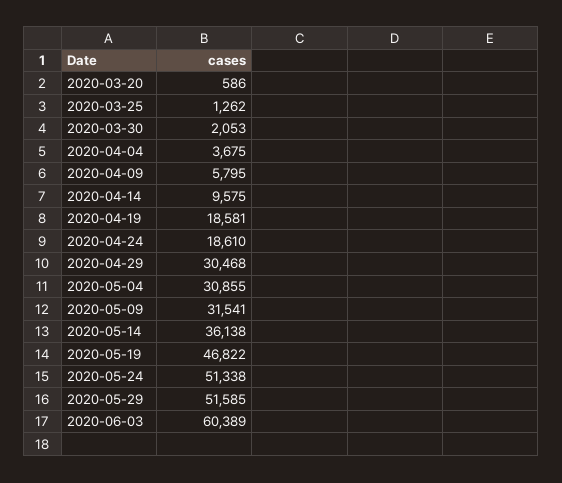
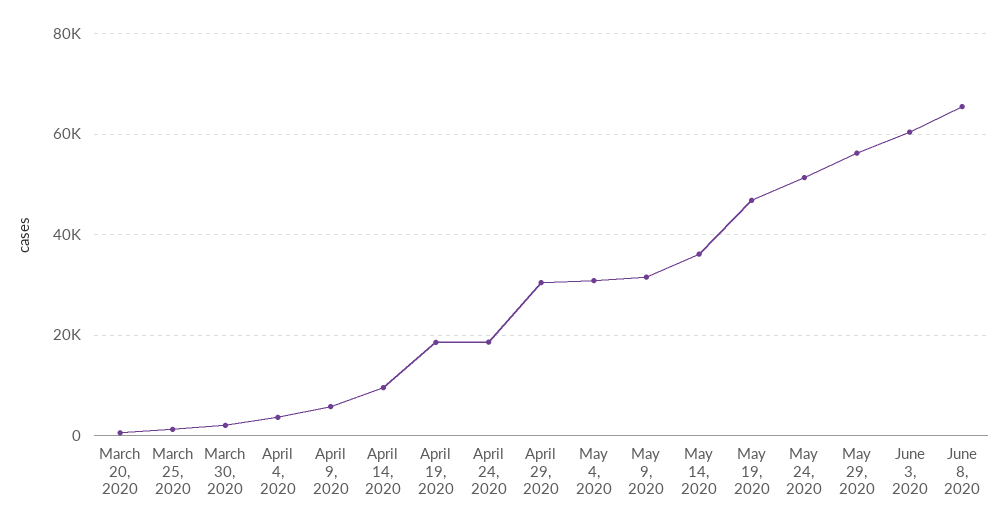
2020-05-29: 51585 -> 56000
June 8, 2020: none -> 66000

